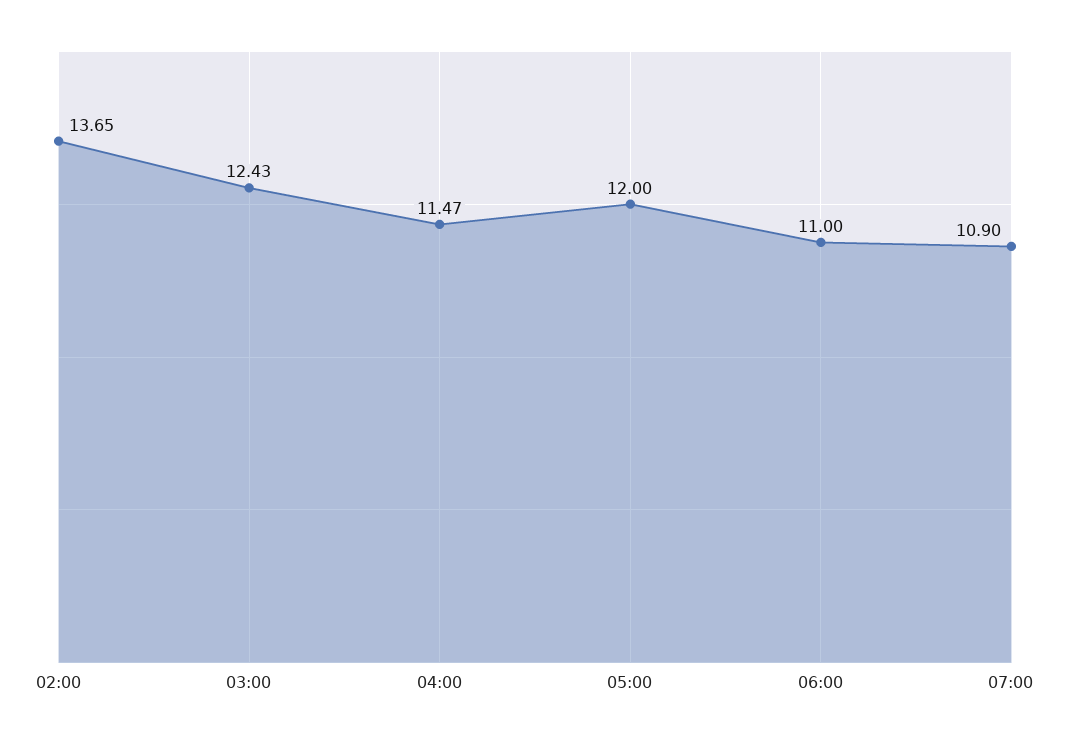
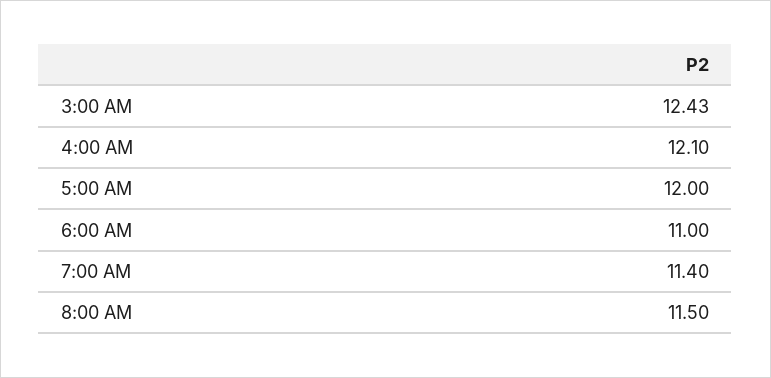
02:00: 13.65 -> none
04:00: 11.47 -> 12.1
07:00: 10.9 -> 11.4
8:00 AM: none -> 11.5

